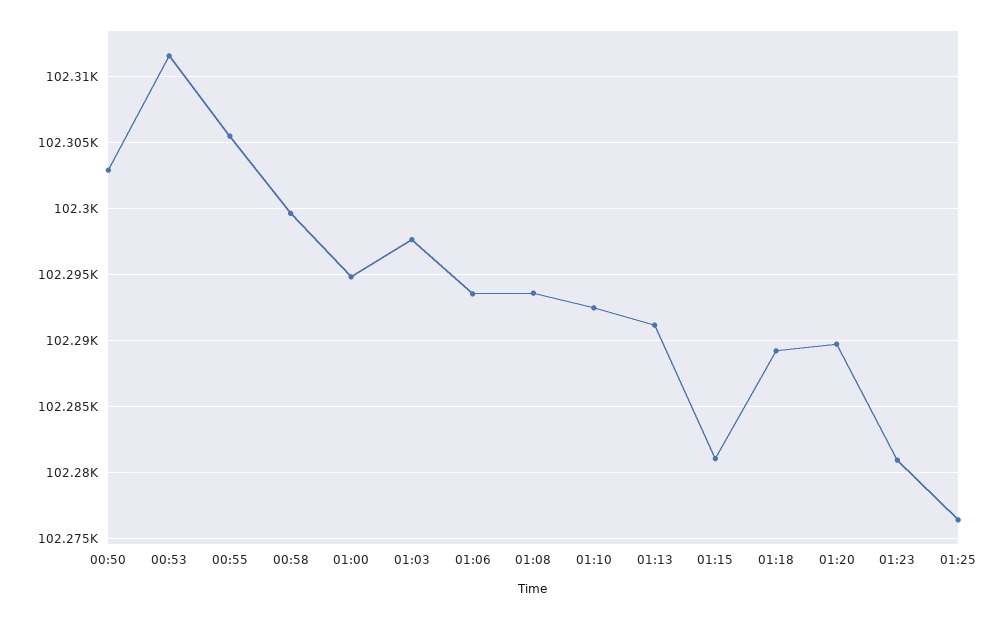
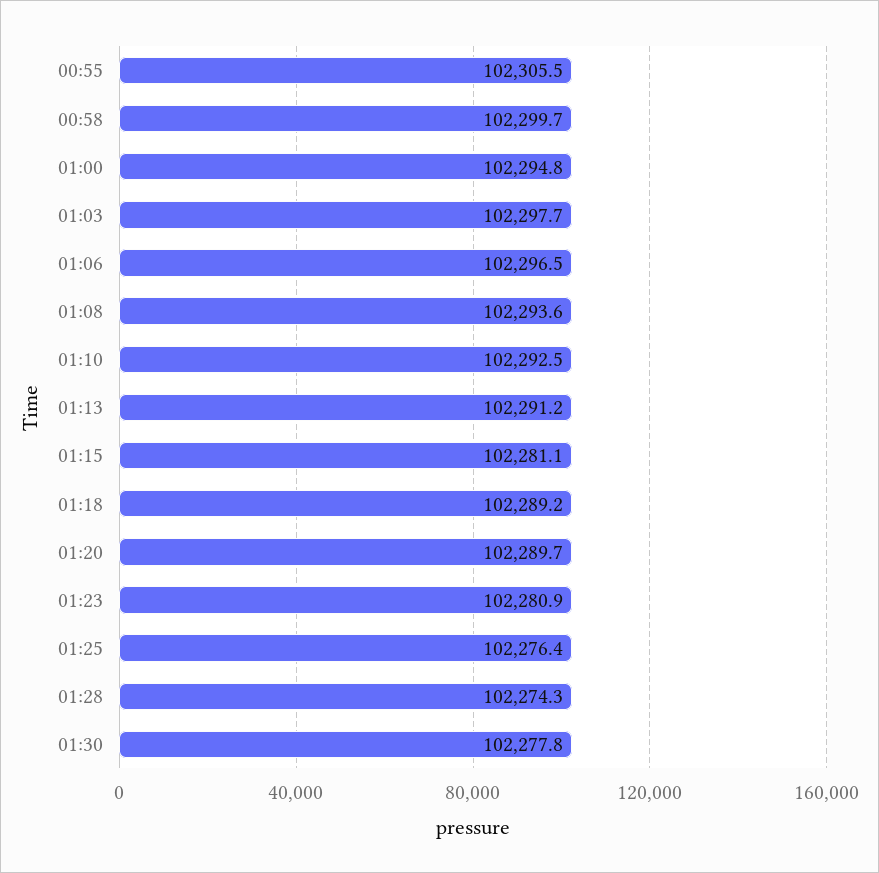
00:50: 102303 -> none
00:53: 102311.5 -> none
01:06: 102293.5 -> 102296.5
01:28: none -> 102274.3
01:30: none -> 102277.8

